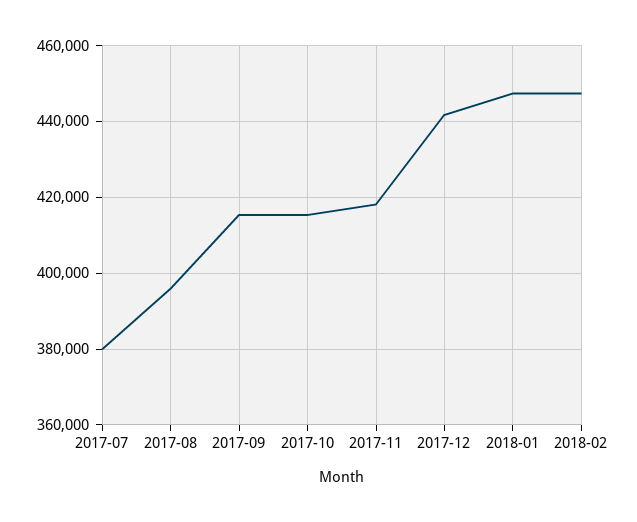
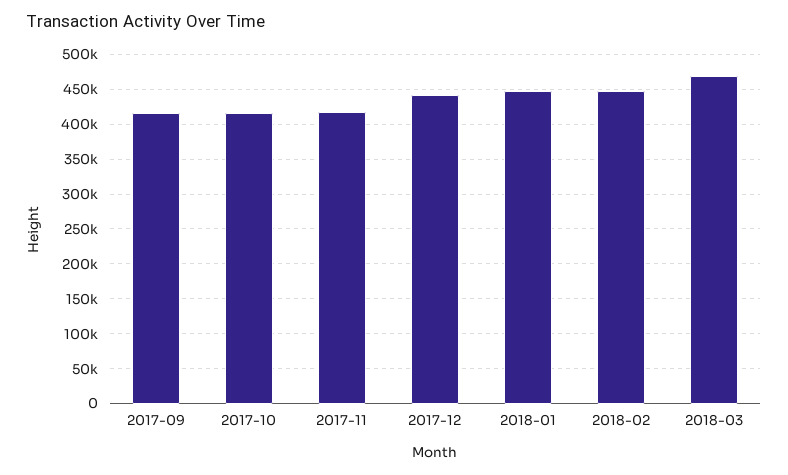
2017-07: 380000 -> none
2017-08: 396000 -> none
2018-03: none -> 470000

